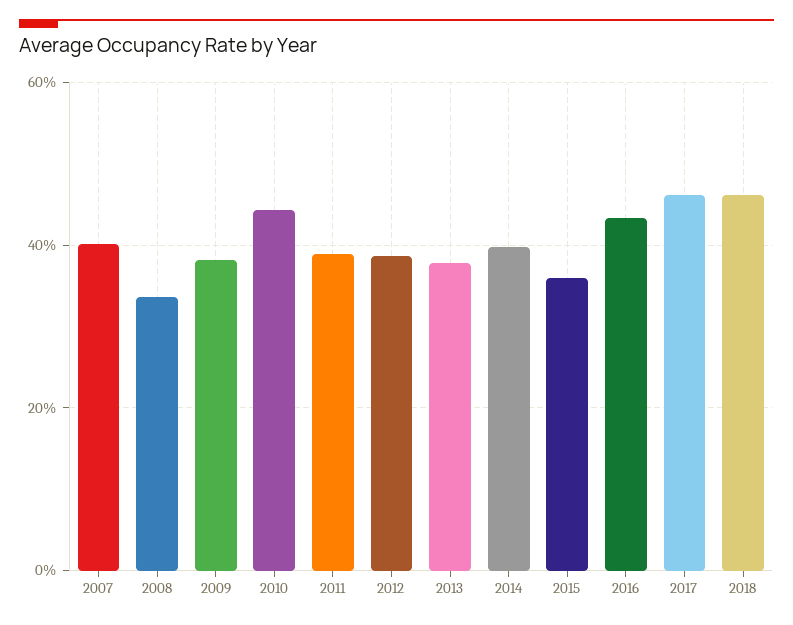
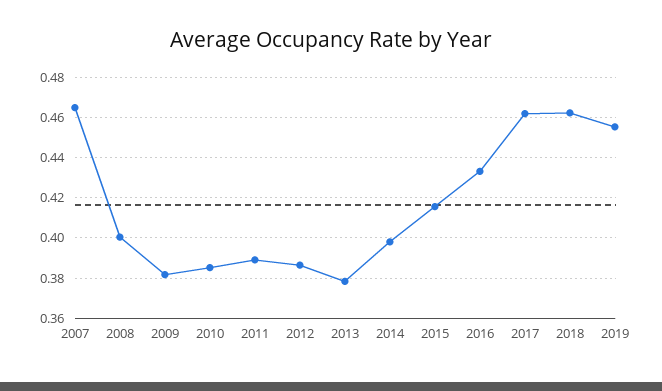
2007: 0.4 -> 0.465
2008: 0.34 -> 0.4
2010: 0.44 -> 0.385
2015: 0.36 -> 0.415
2019: none -> 0.455

